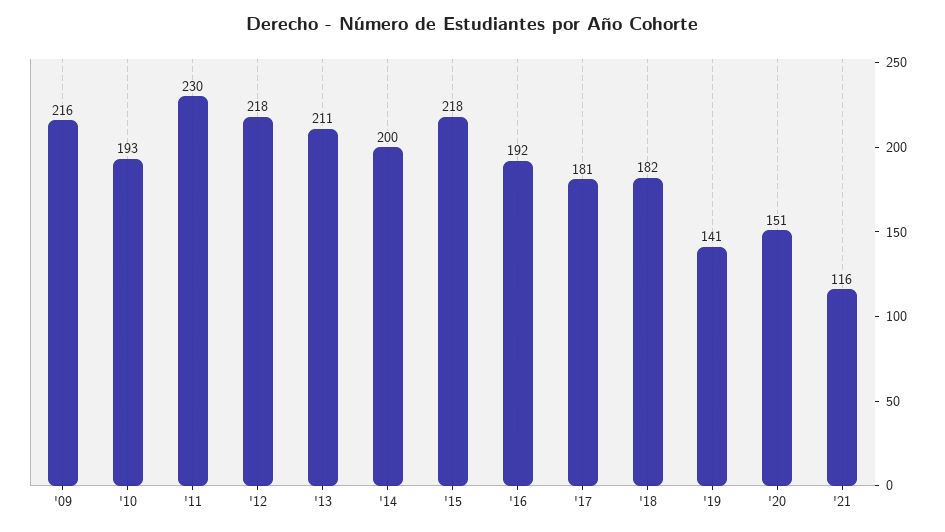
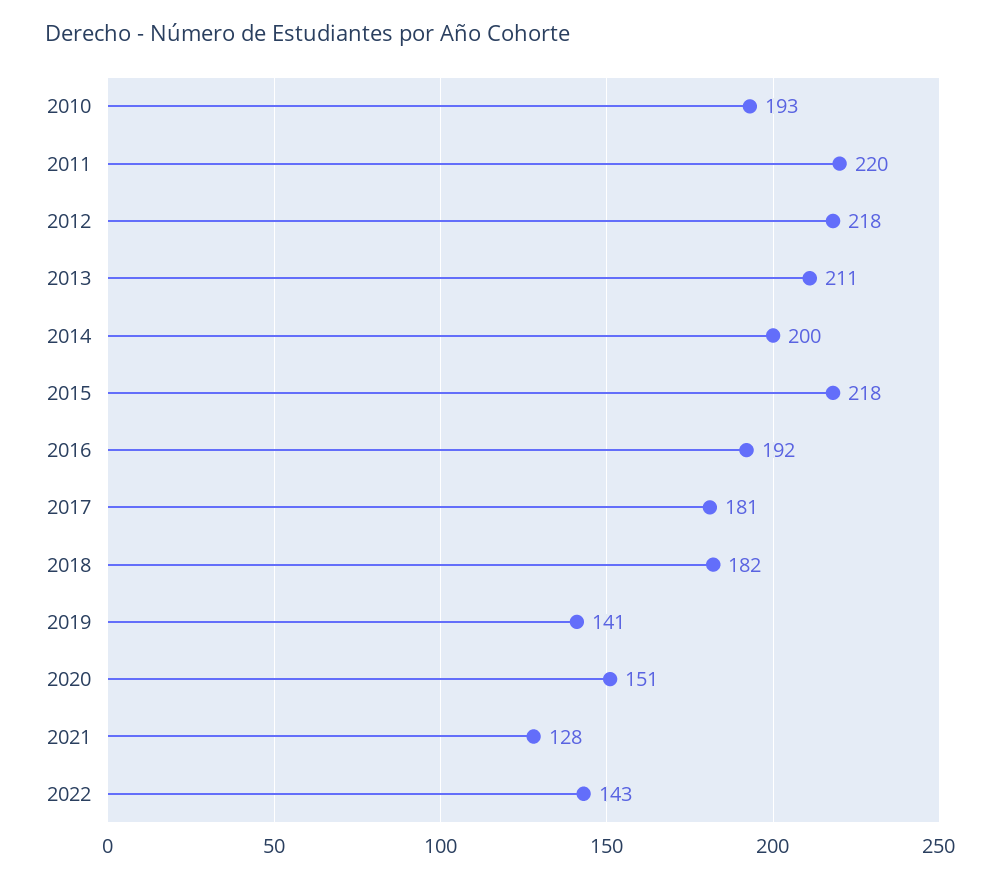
'09: 216 -> none
'11: 230 -> 220
'21: 116 -> 128
2022: none -> 143

